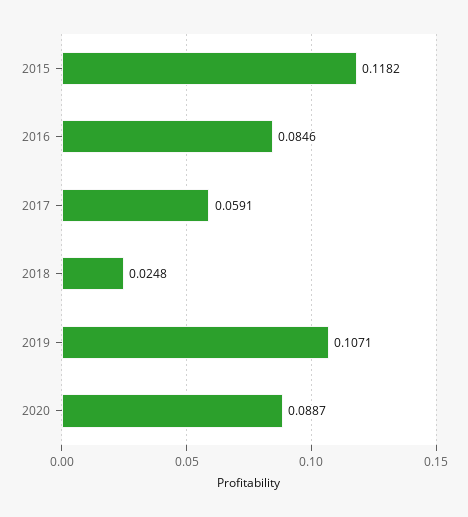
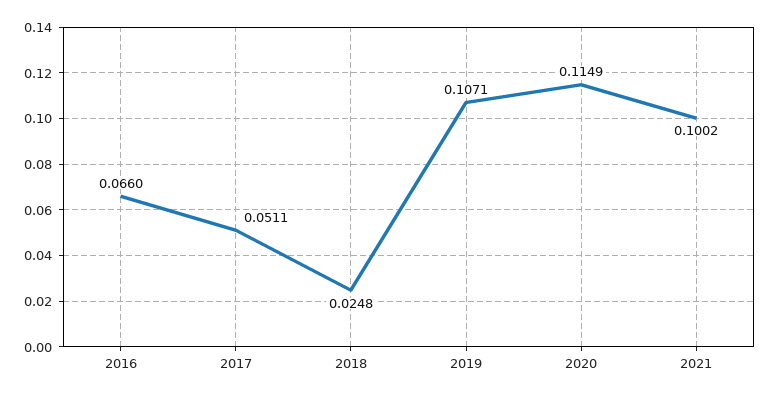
2015: 0.1182 -> none
2016: 0.0846 -> 0.066
2017: 0.0591 -> 0.0511
2020: 0.0887 -> 0.1149
2021: none -> 0.1002

